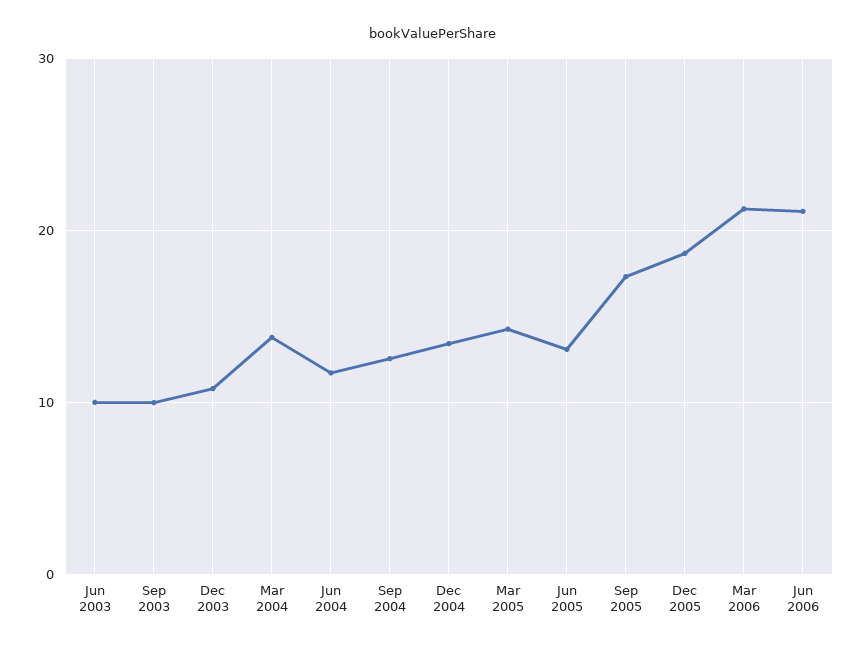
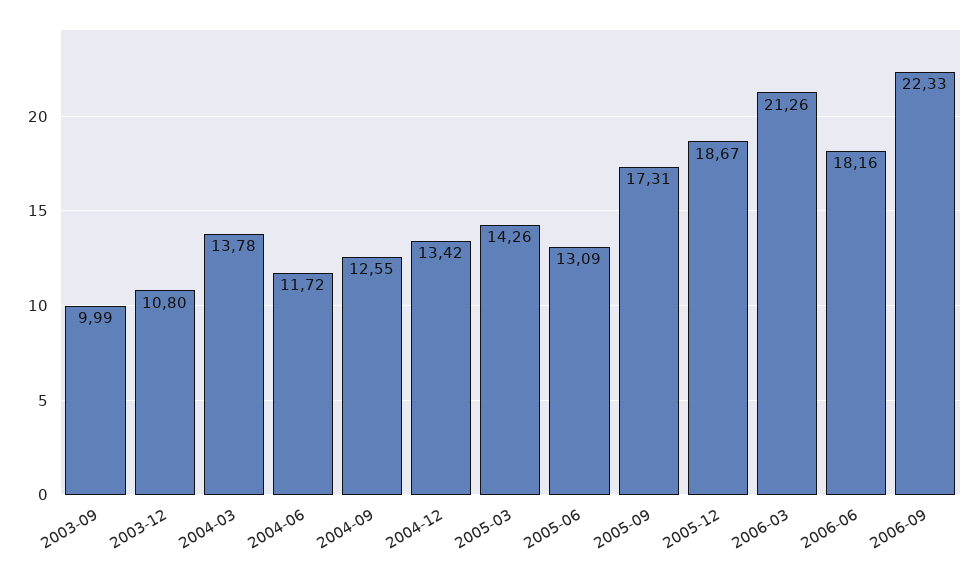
Jun 2003: 10 -> none
Jun 2006: 21 -> 18.16
2006-09: none -> 22.33

